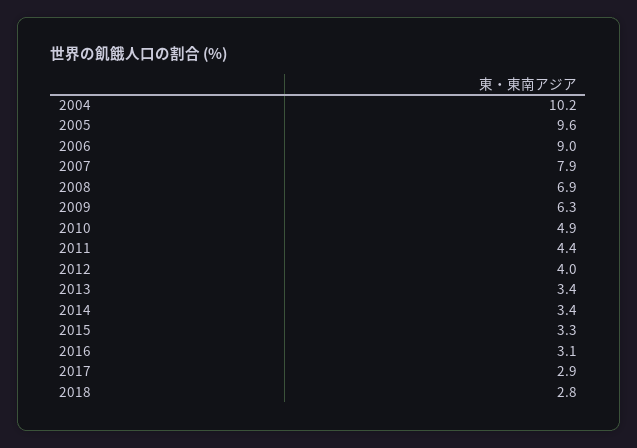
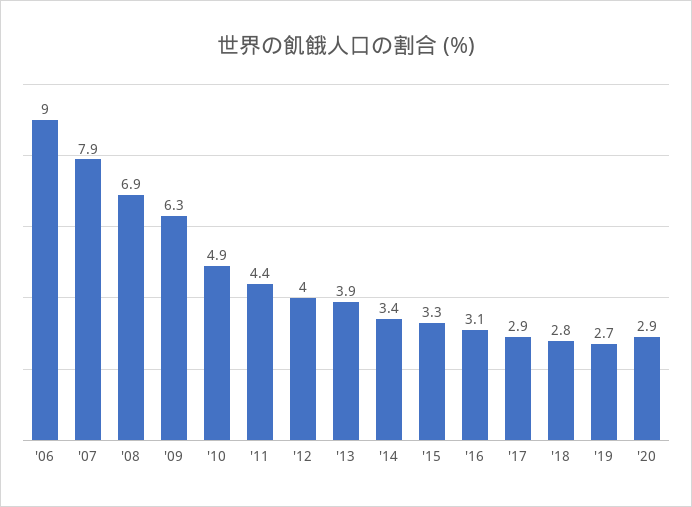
2004: 10.2 -> none
2005: 9.6 -> none
2013: 3.4 -> 3.9
'19: none -> 2.7
'20: none -> 2.9

